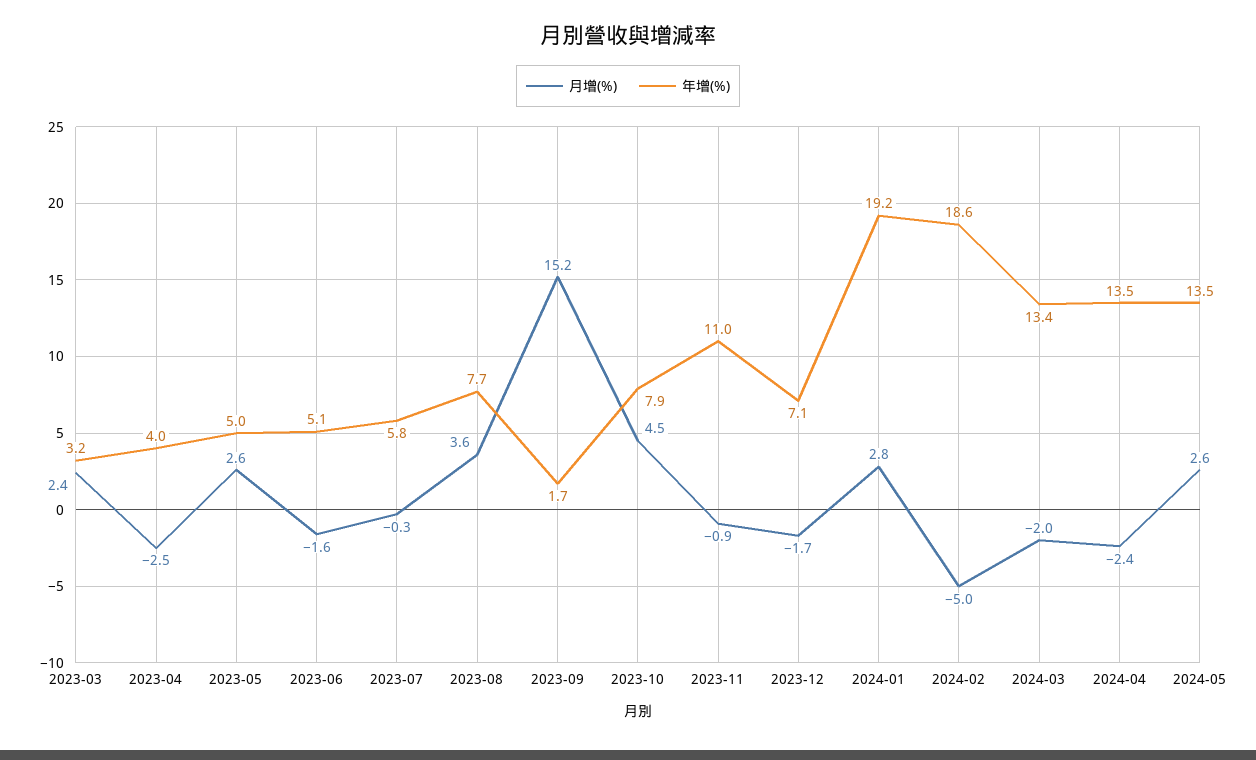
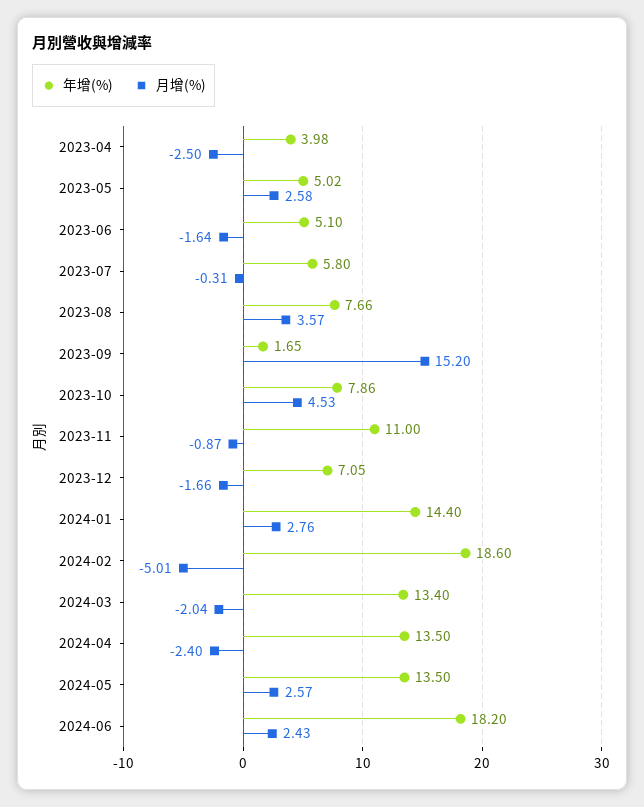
月增(%), 2023-03: 2.4 -> none
年增(%), 2023-03: 3.2 -> none
年增(%), 2024-01: 19.2 -> 14.4
年增(%), 2024-06: none -> 18.2
月增(%), 2024-06: none -> 2.43

